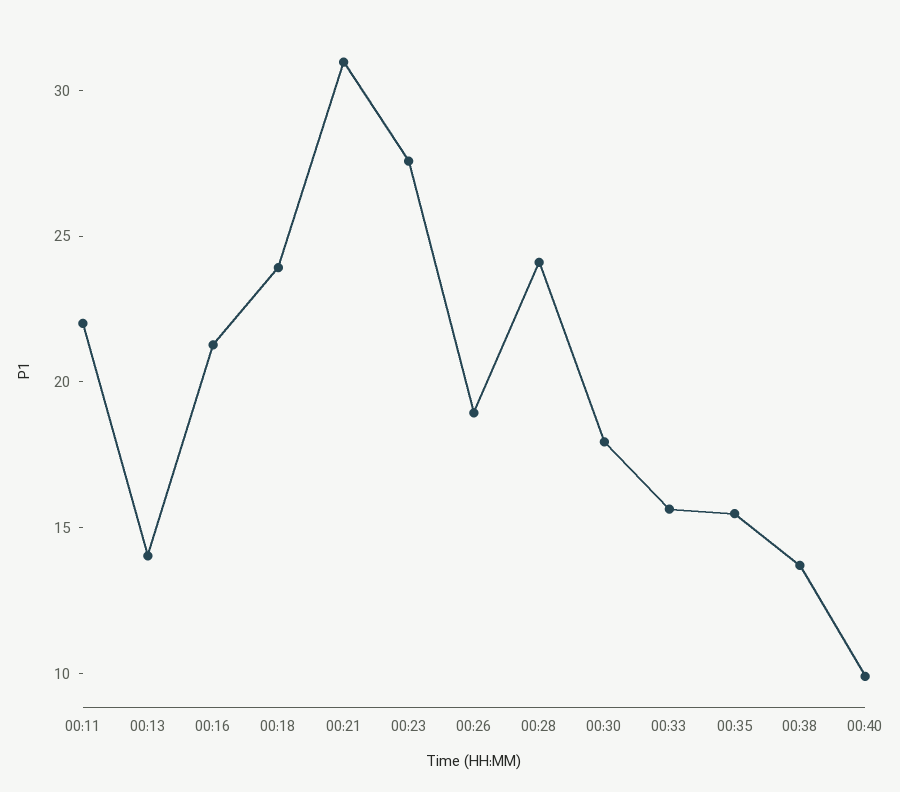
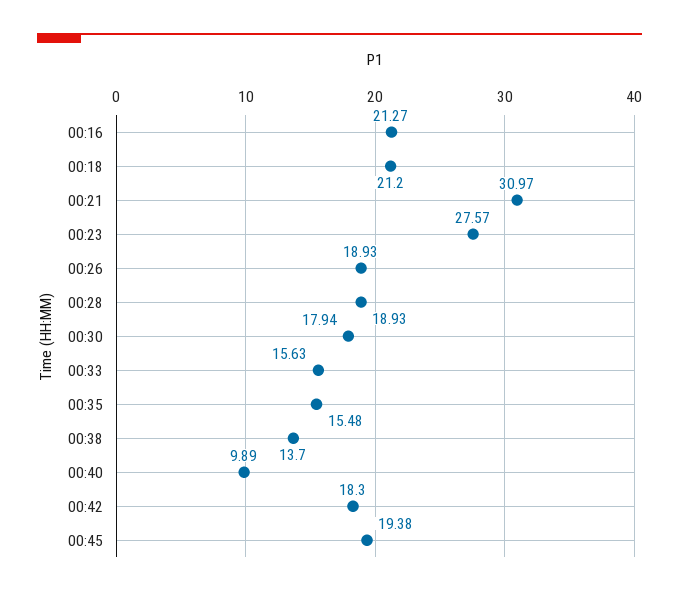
00:11: 22 -> none
00:13: 14 -> none
00:18: 24 -> 21.2
00:28: 24 -> 18.93
00:42: none -> 18.3
00:45: none -> 19.38

